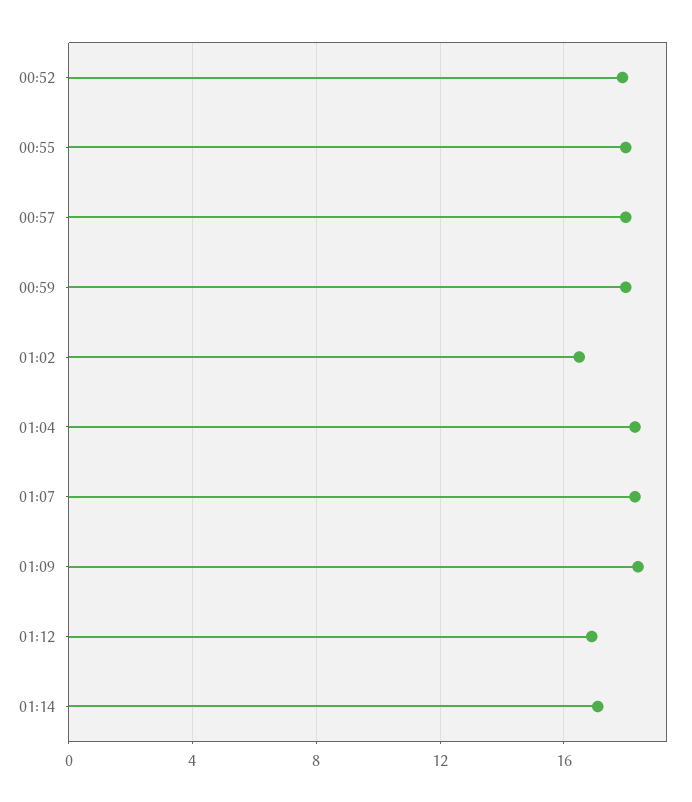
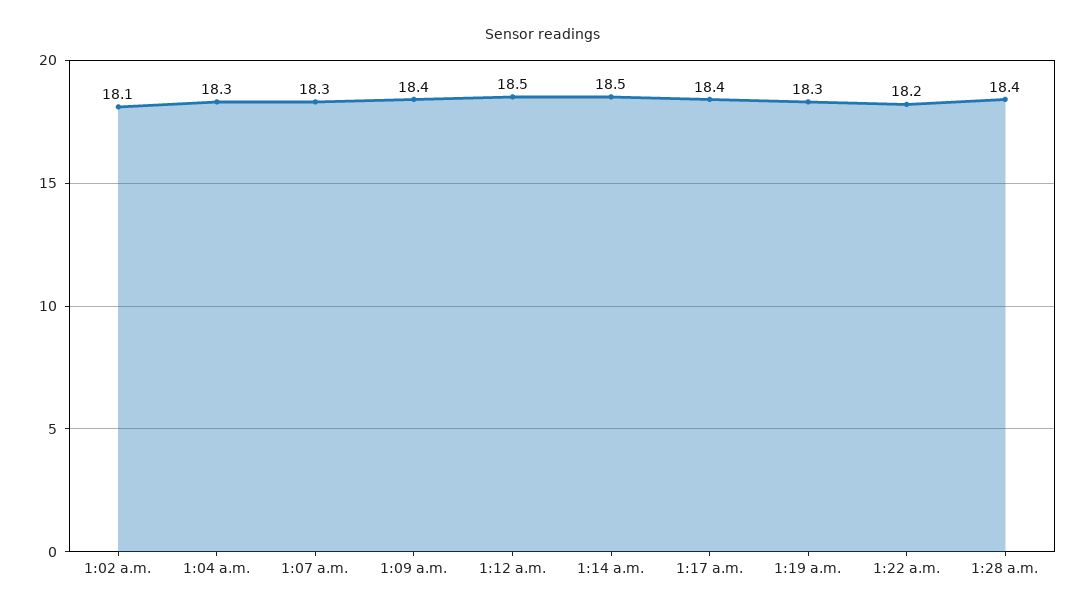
00:52: 18 -> none
00:55: 18 -> none
00:57: 18 -> none
00:59: 18 -> none
01:02: 16.5 -> 18.1
01:12: 17 -> 18.5
01:14: 17 -> 18.5
1:17 a.m.: none -> 18.4
1:19 a.m.: none -> 18.3
1:22 a.m.: none -> 18.2
1:28 a.m.: none -> 18.4

